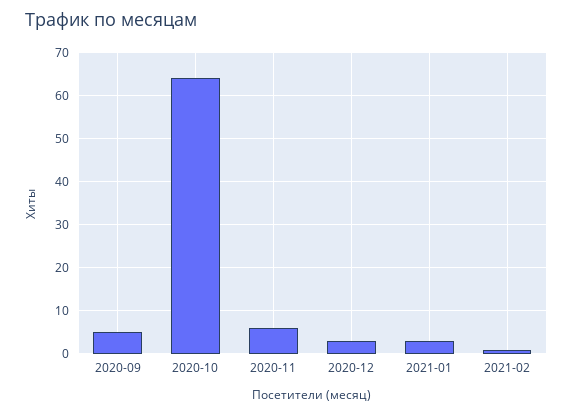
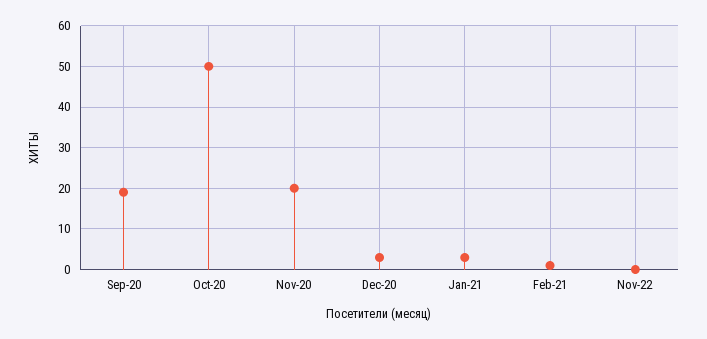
2020-09: 5 -> 20
2020-10: 65 -> 50
2020-11: 5 -> 20
Nov-22: none -> 0

